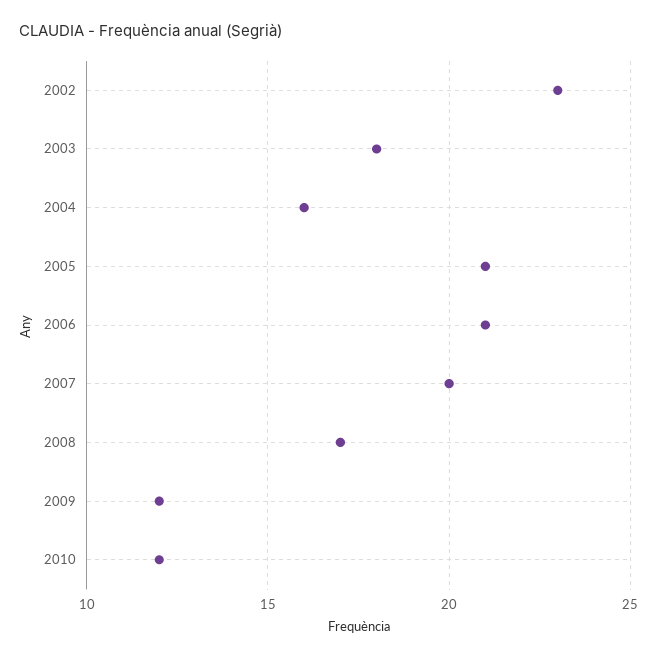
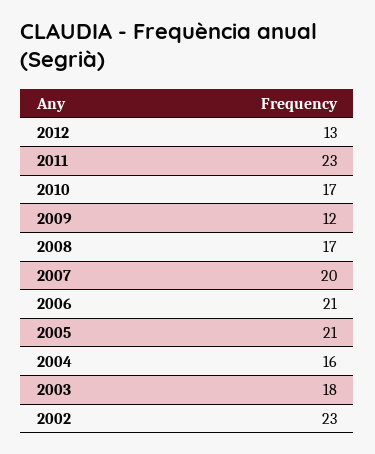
2010: 12 -> 17
2012: none -> 13
2011: none -> 23

